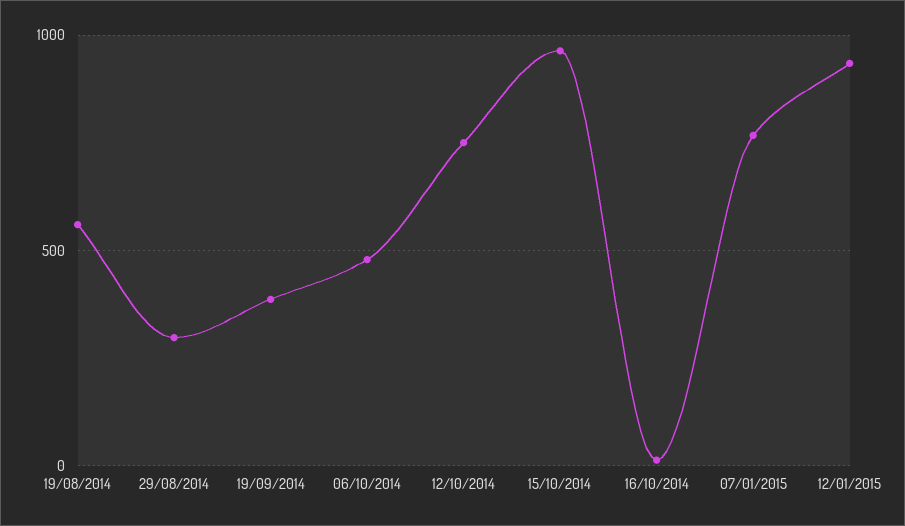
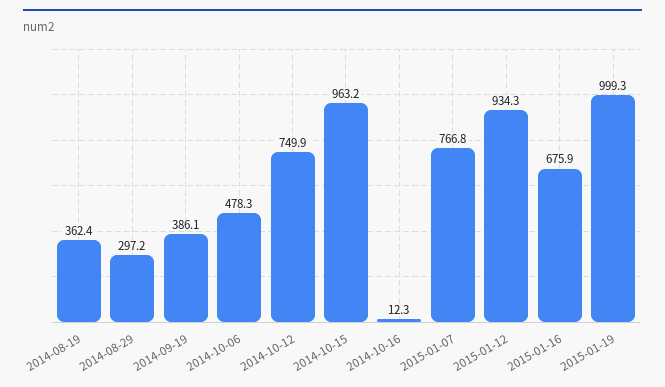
19/08/2014: 550 -> 362.4
2015-01-16: none -> 675.9
2015-01-19: none -> 999.3

